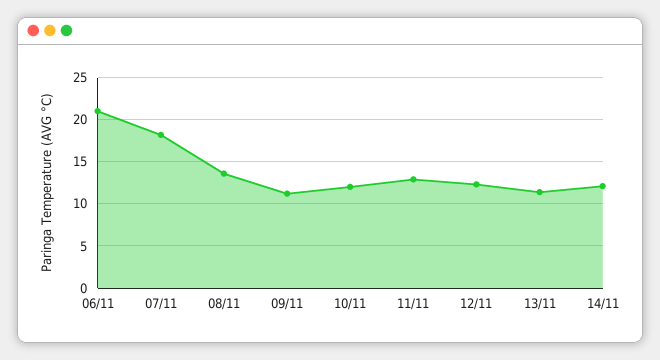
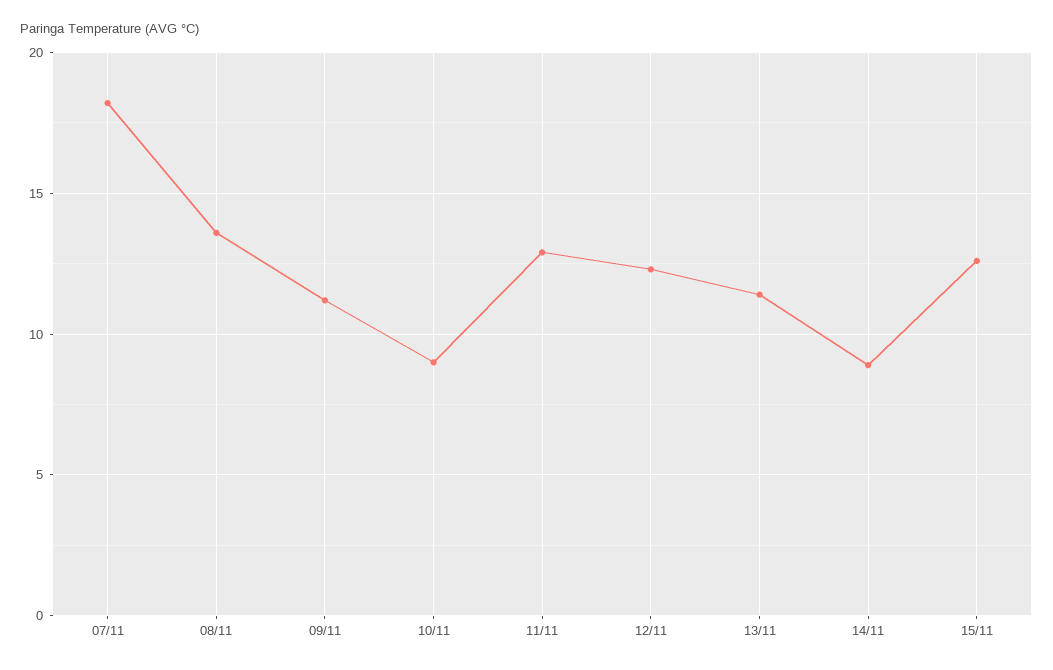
06/11: 21 -> none
10/11: 12 -> 9
14/11: 12 -> 9
15/11: none -> 12.5

